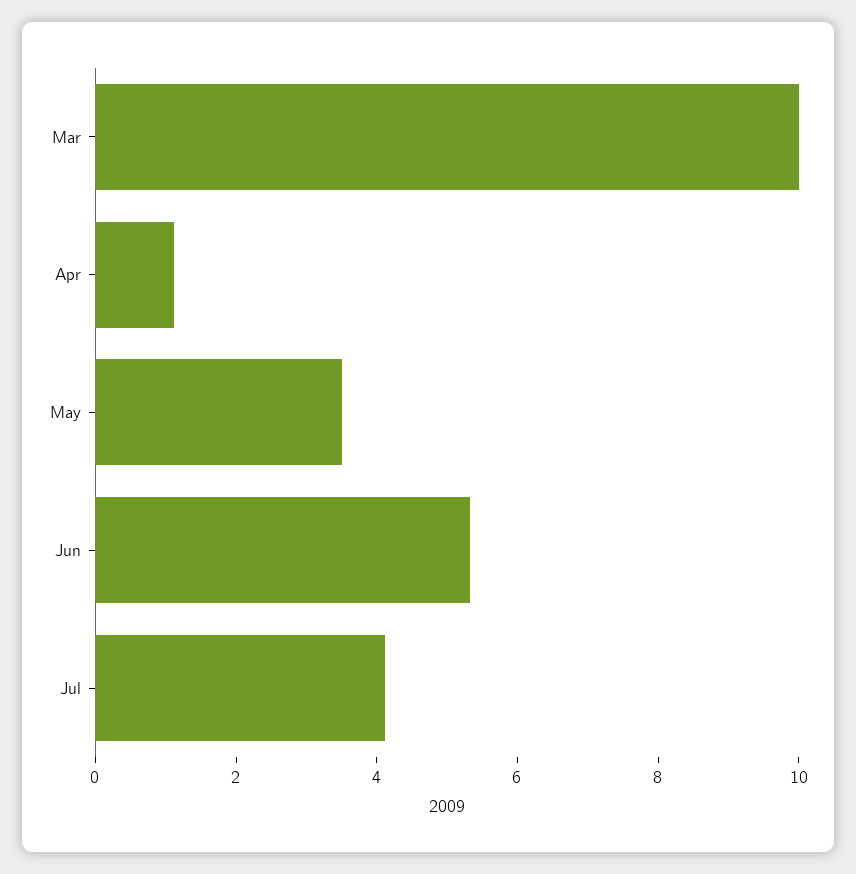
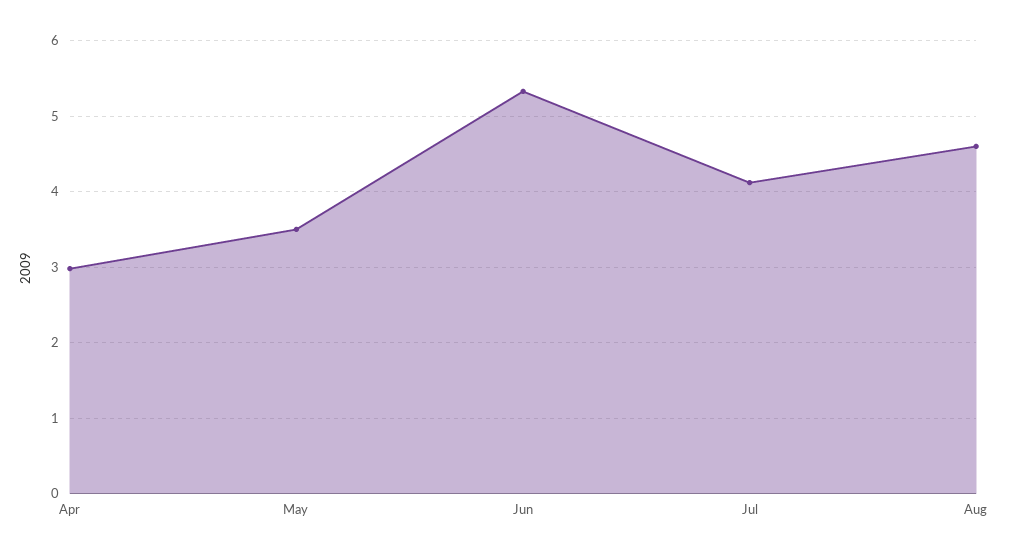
Mar: 10 -> none
Apr: 1 -> 3
Aug: none -> 4.6

